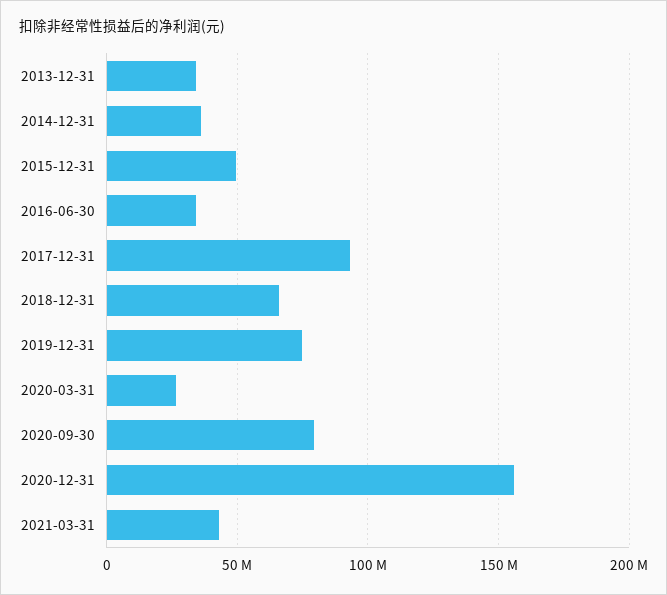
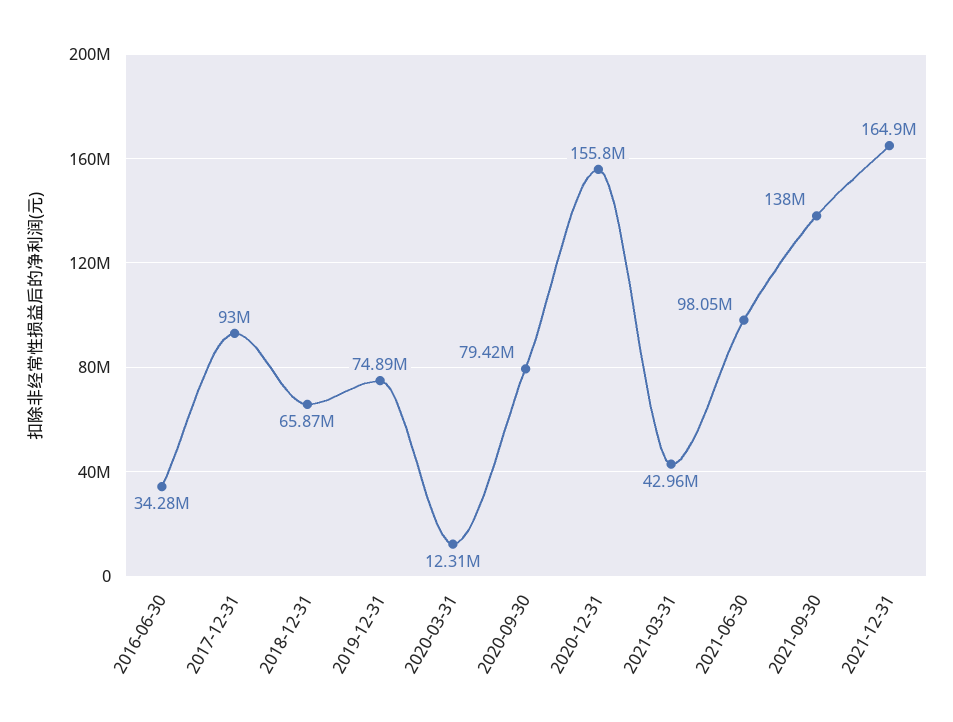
2013-12-31: 35000000 -> none
2014-12-31: 35000000 -> none
2015-12-31: 50000000 -> none
2020-03-31: 25000000 -> 12310000
2021-06-30: none -> 98050000
2021-09-30: none -> 138000000
2021-12-31: none -> 164900000

